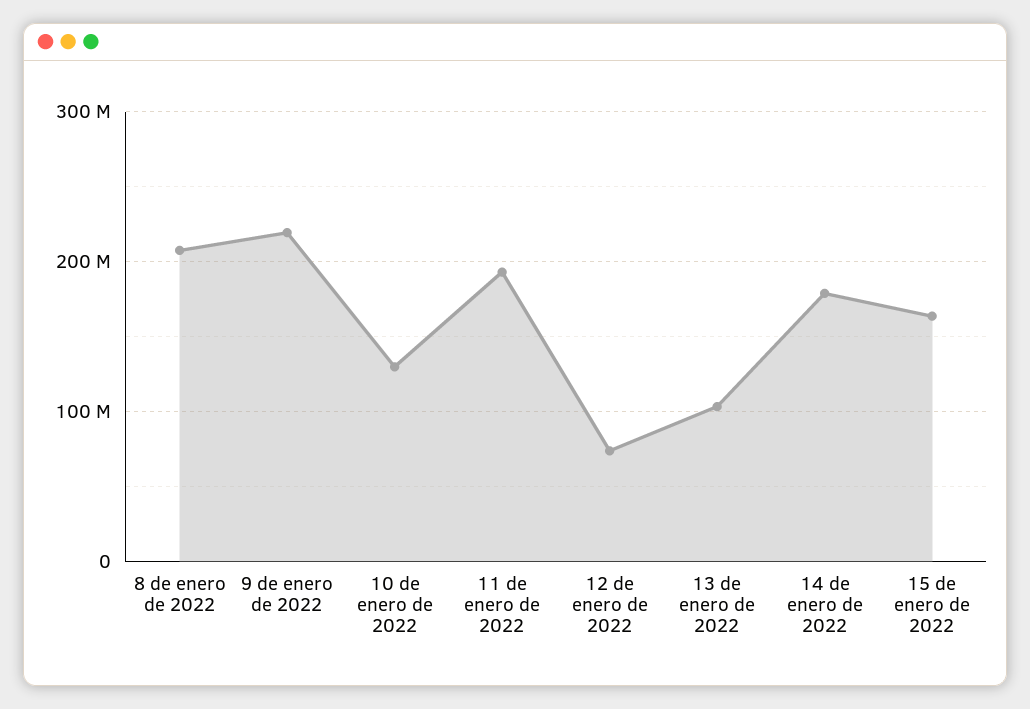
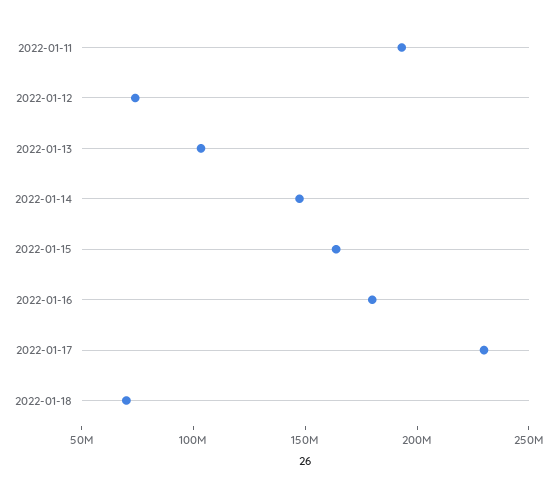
8 de enero de 2022: 210000000 -> none
9 de enero de 2022: 220000000 -> none
10 de enero de 2022: 130000000 -> none
14 de enero de 2022: 180000000 -> 150000000
2022-01-16: none -> 180000000
2022-01-17: none -> 230000000
2022-01-18: none -> 70000000

